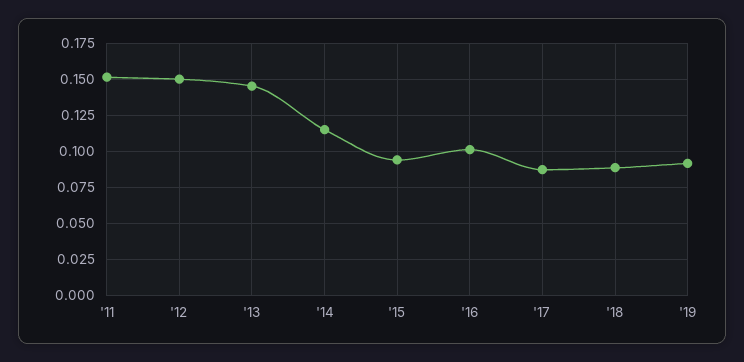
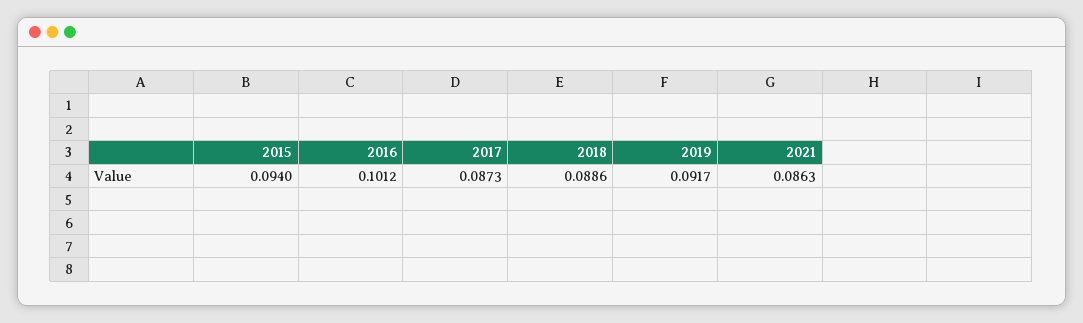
'11: 0.15 -> none
'12: 0.15 -> none
'13: 0.145 -> none
'14: 0.115 -> none
2021: none -> 0.0863

